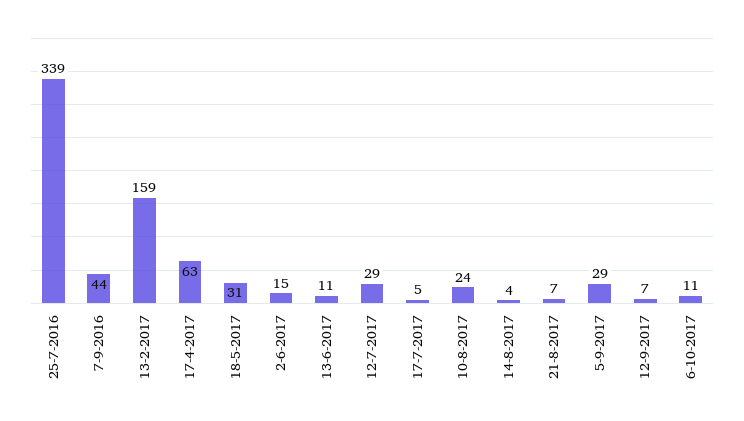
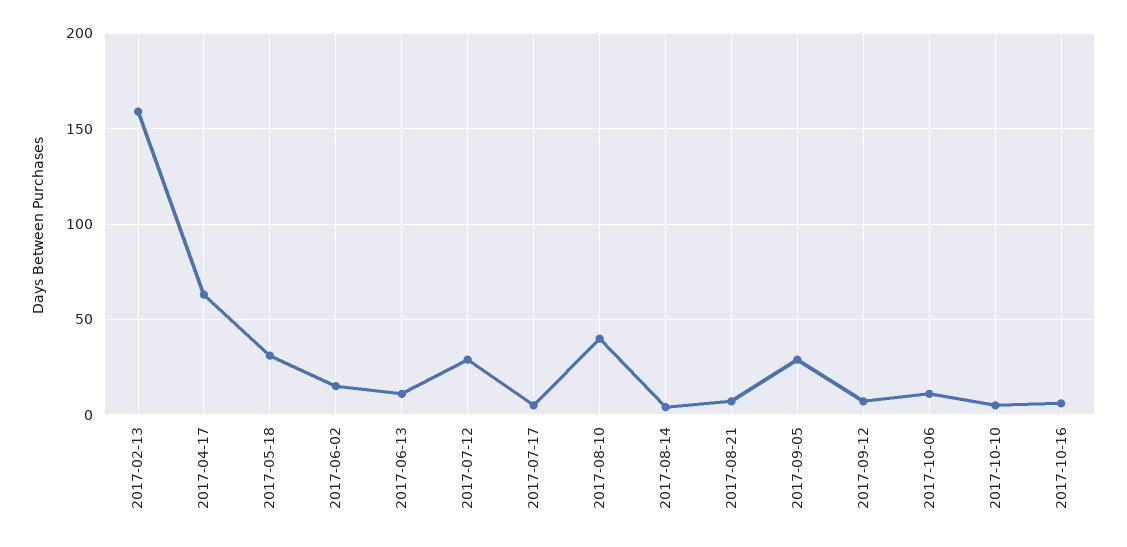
25-7-2016: 339 -> none
7-9-2016: 44 -> none
10-8-2017: 24 -> 40
2017-10-10: none -> 5
2017-10-16: none -> 5

